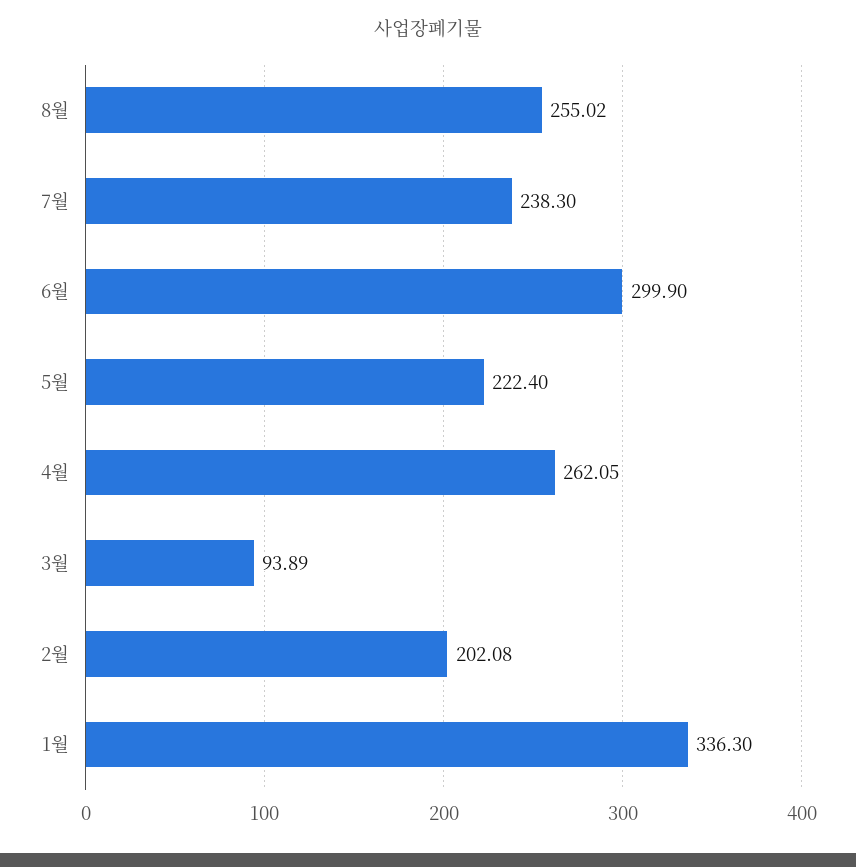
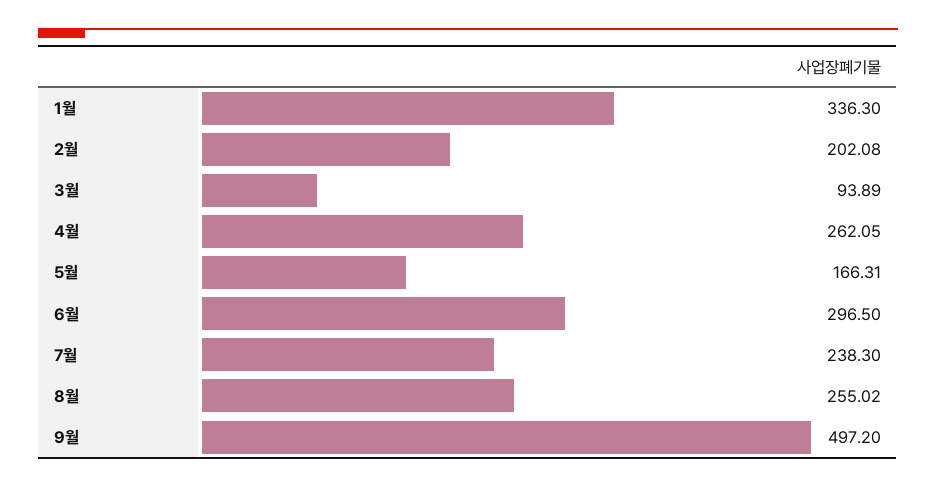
6월: 299.9 -> 296.5
5월: 222.4 -> 166.31
9월: none -> 497.2

